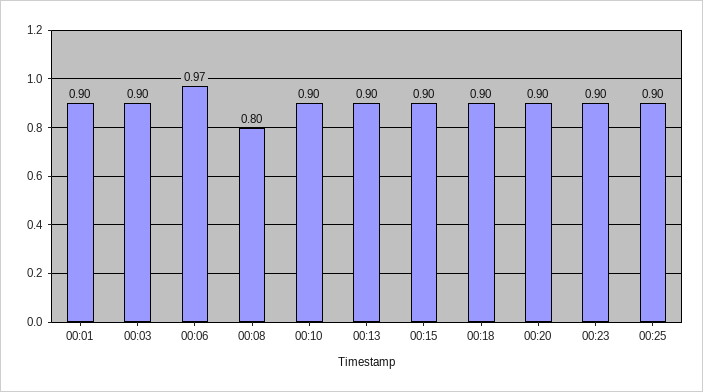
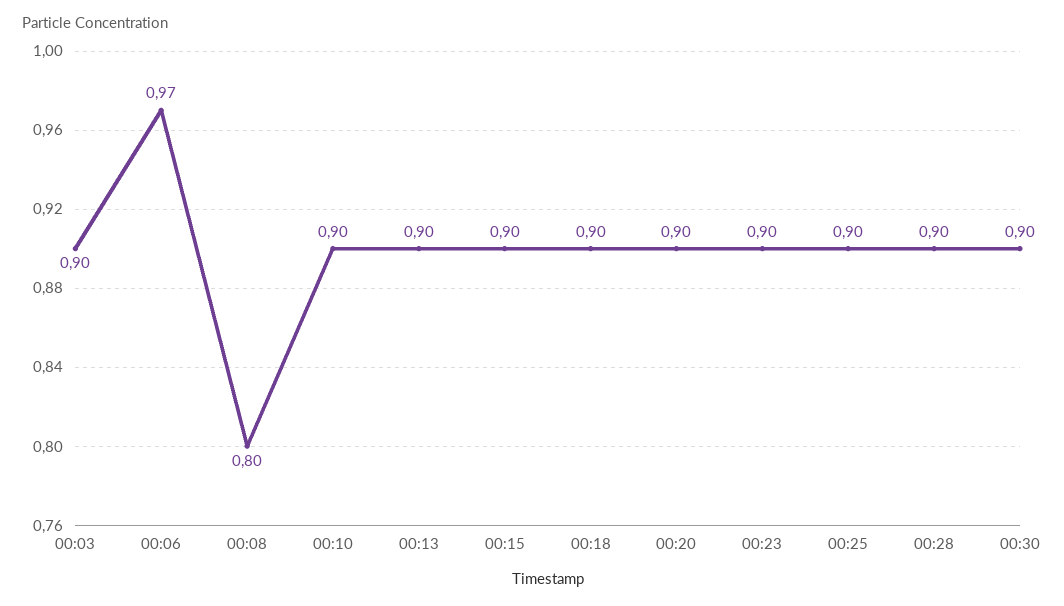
00:01: 0.9 -> none
00:28: none -> 0.9
00:30: none -> 0.9

